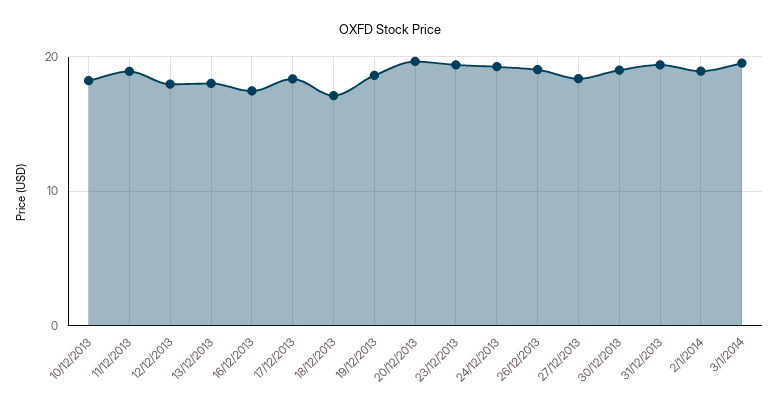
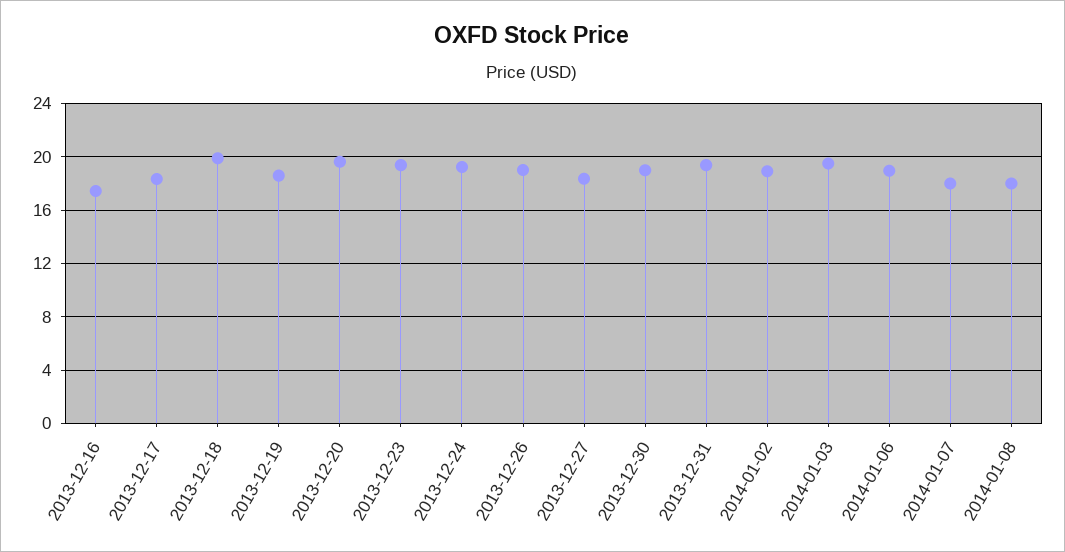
10/12/2013: 18 -> none
11/12/2013: 19 -> none
12/12/2013: 18 -> none
13/12/2013: 18 -> none
18/12/2013: 17 -> 20
2014-01-06: none -> 19
2014-01-07: none -> 18
2014-01-08: none -> 18

